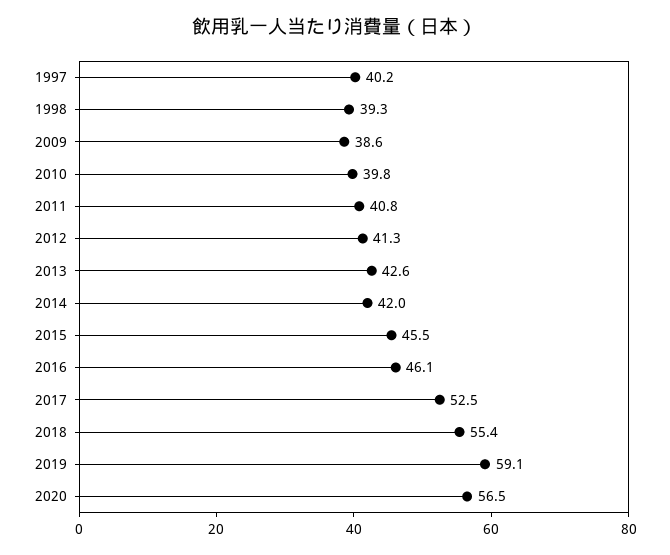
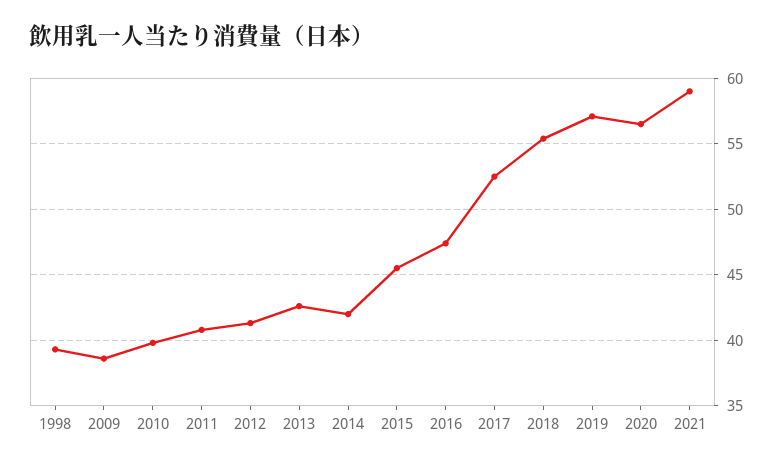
1997: 40.2 -> none
2016: 46.1 -> 47.5
2019: 59.1 -> 57
2021: none -> 59

